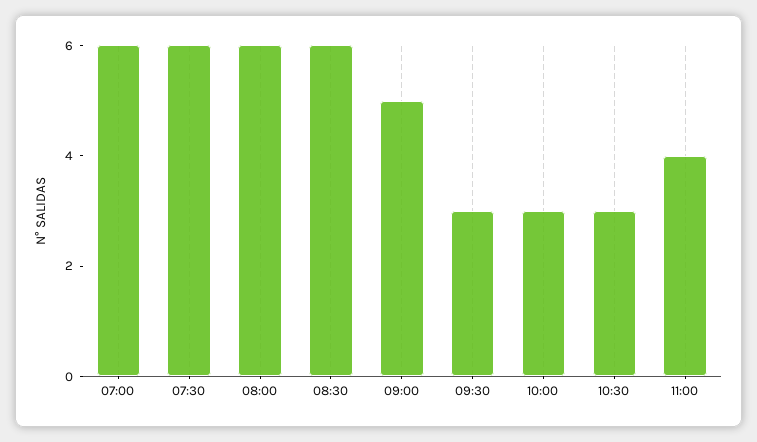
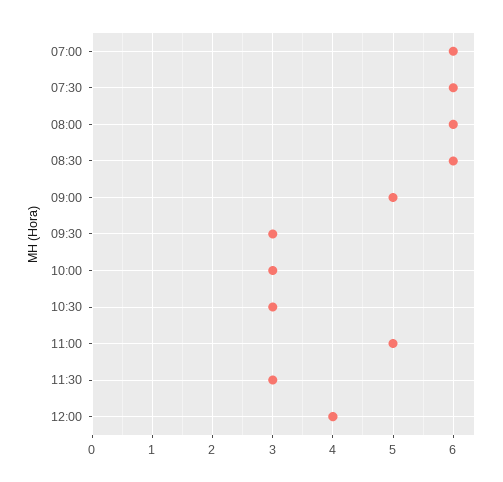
11:00: 4 -> 5
11:30: none -> 3
12:00: none -> 4

